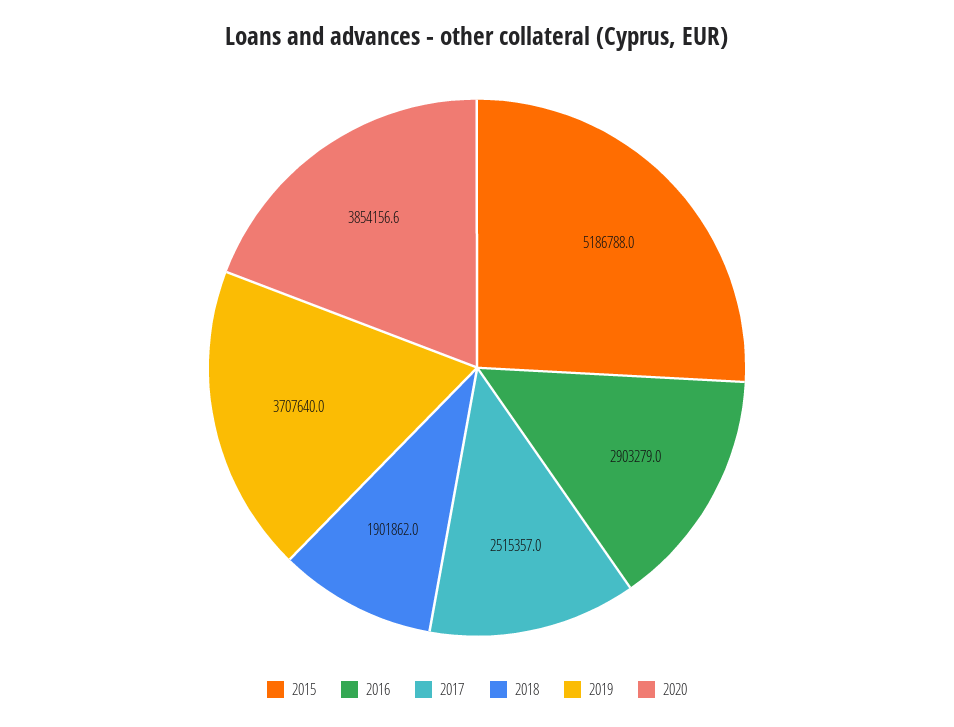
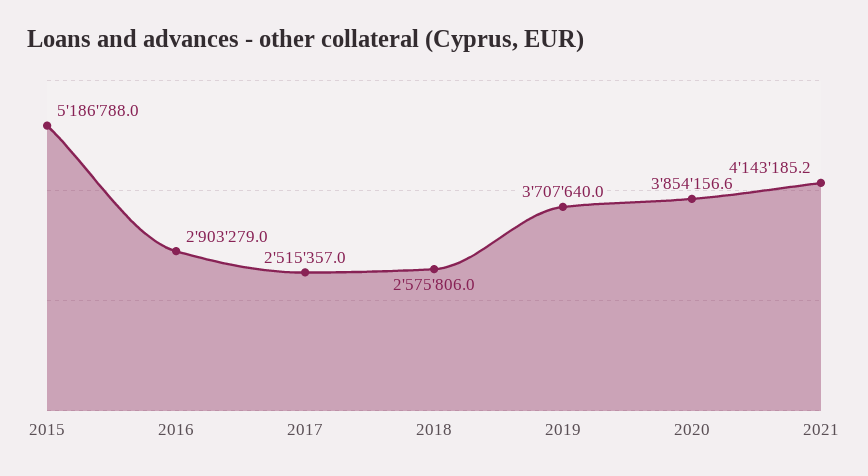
2018: 1901862 -> 2575806
2021: none -> 4143185.2

